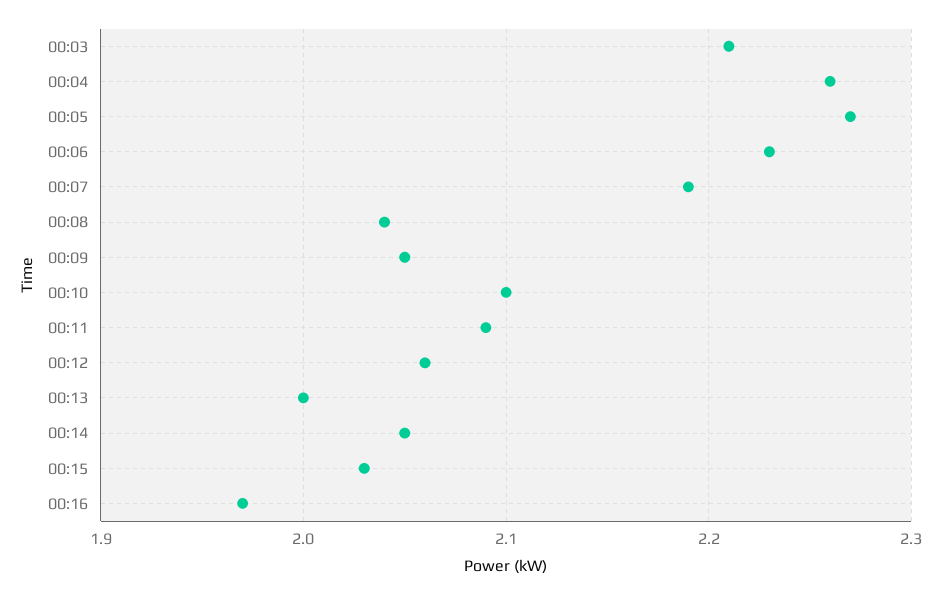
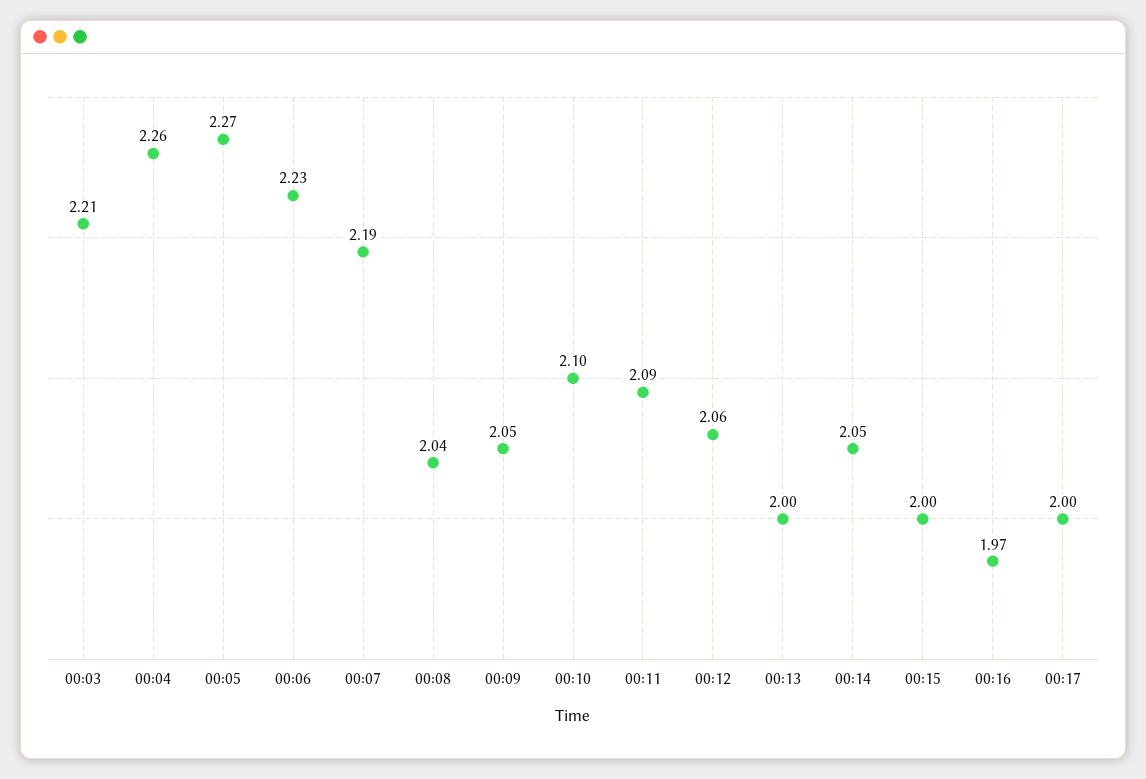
00:15: 2.03 -> 2
00:17: none -> 2

